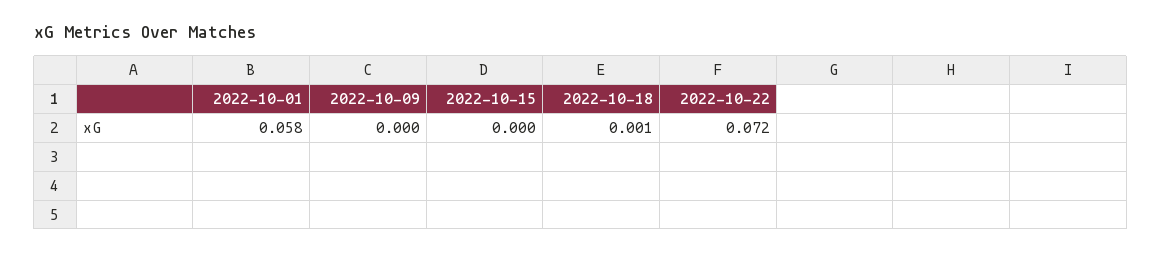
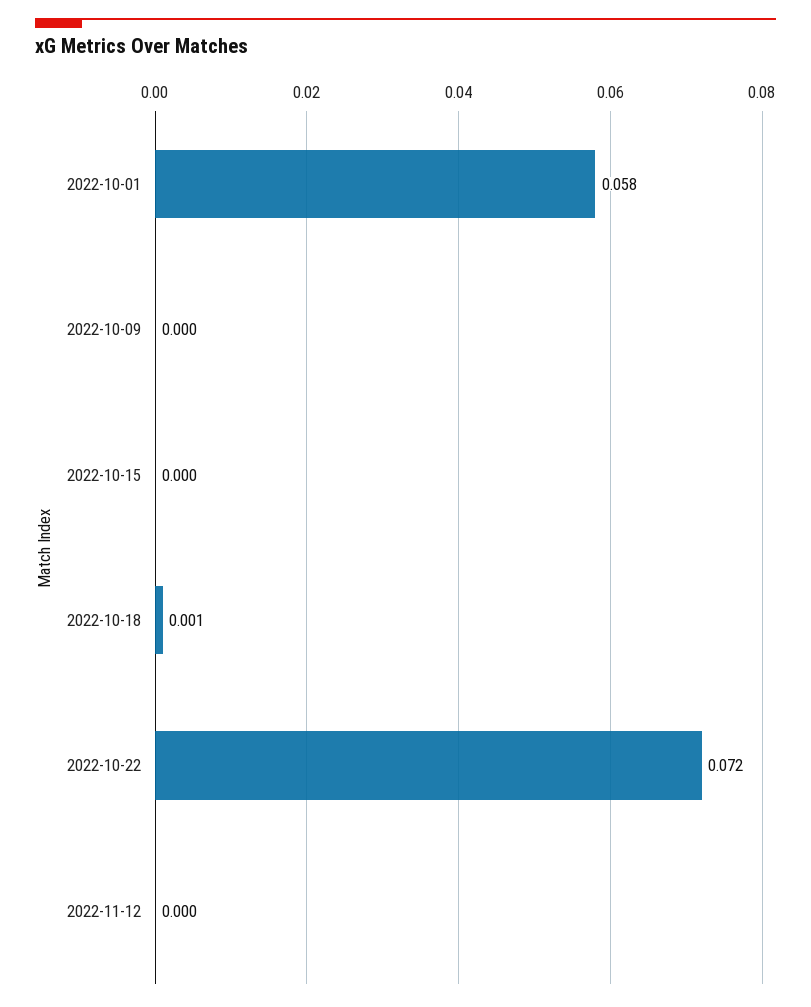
2022-11-12: none -> 0

